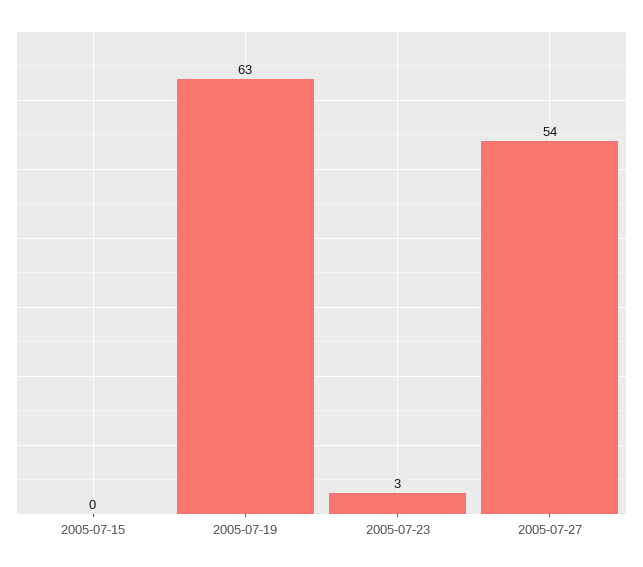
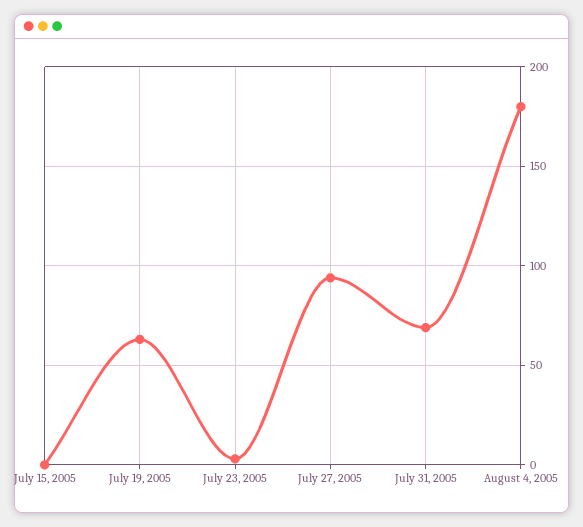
2005-07-27: 54 -> 95
July 31, 2005: none -> 70
August 4, 2005: none -> 180

